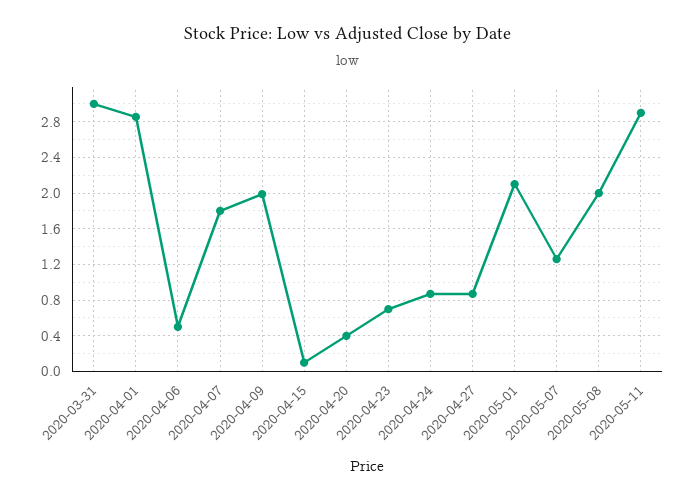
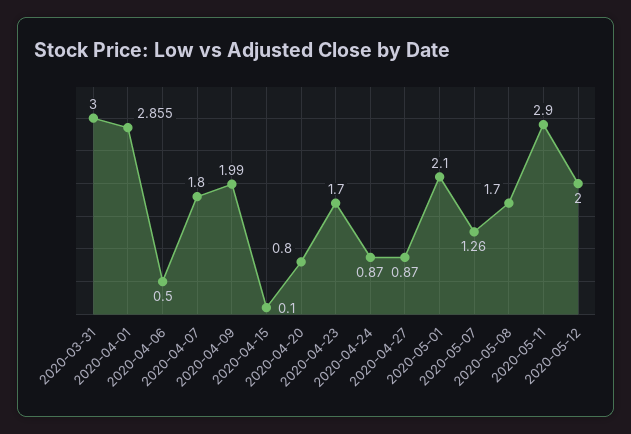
2020-04-20: 0.4 -> 0.8
2020-04-23: 0.7 -> 1.7
2020-05-08: 2 -> 1.7
2020-05-12: none -> 2

